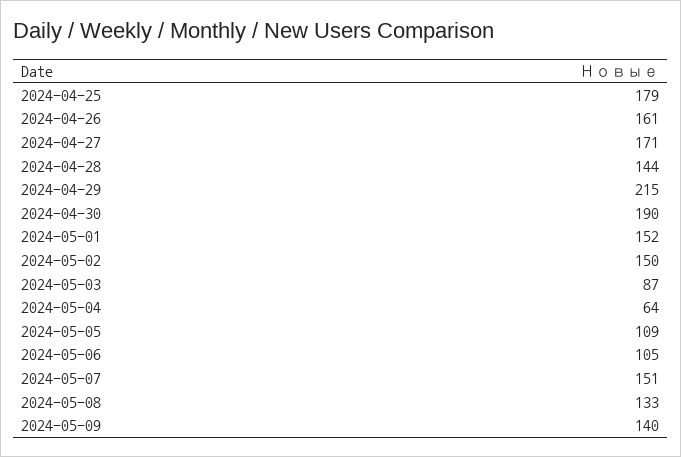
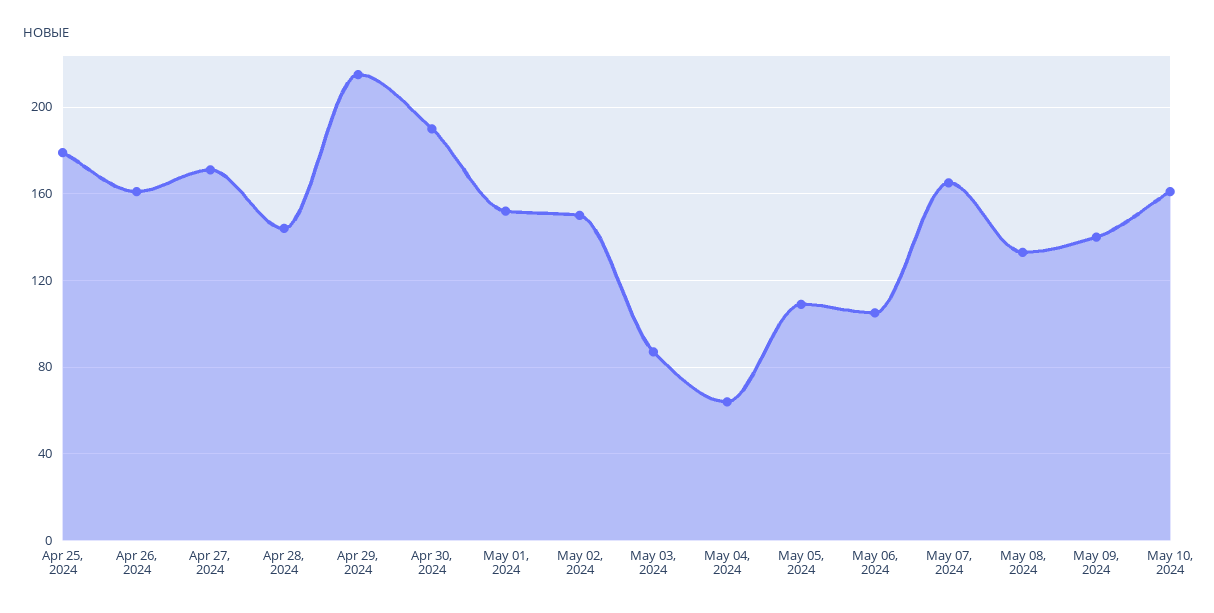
2024-05-07: 151 -> 165
May 10, 2024: none -> 160

